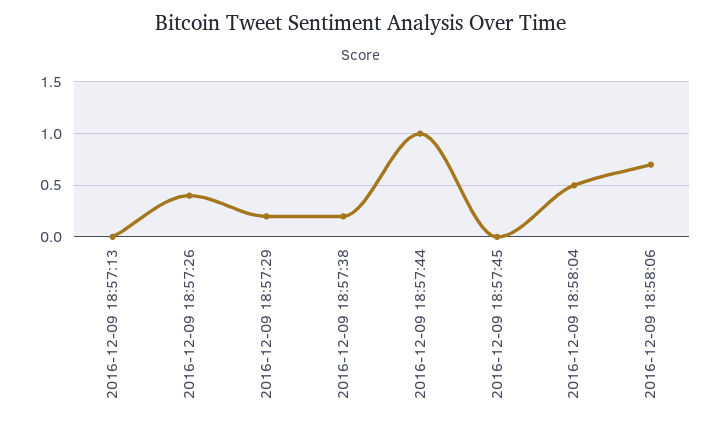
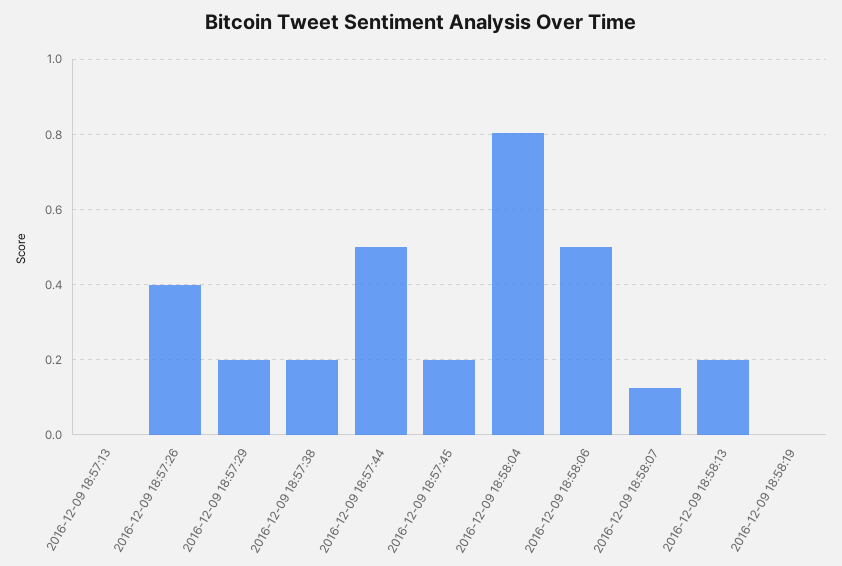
2016-12-09 18:57:44: 1 -> 0.5
2016-12-09 18:57:45: 0 -> 0.2
2016-12-09 18:58:04: 0.5 -> 0.8
2016-12-09 18:58:06: 0.7 -> 0.5
2016-12-09 18:58:07: none -> 0.12
2016-12-09 18:58:13: none -> 0.2
2016-12-09 18:58:19: none -> 0

